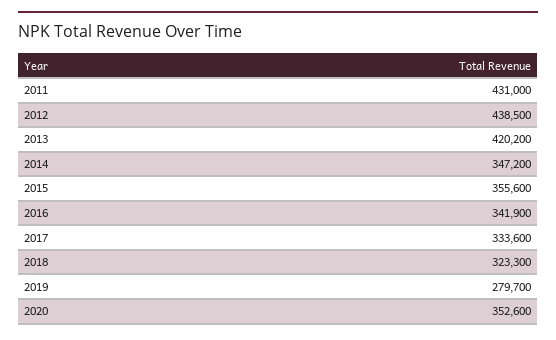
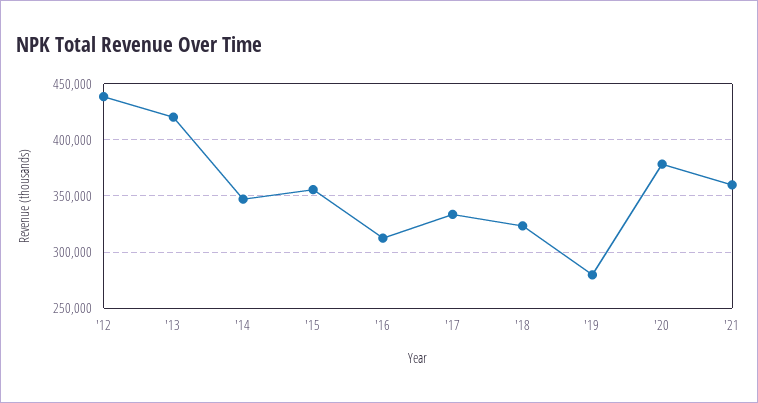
2011: 431000 -> none
2016: 341900 -> 310000
2020: 352600 -> 380000
'21: none -> 360000

